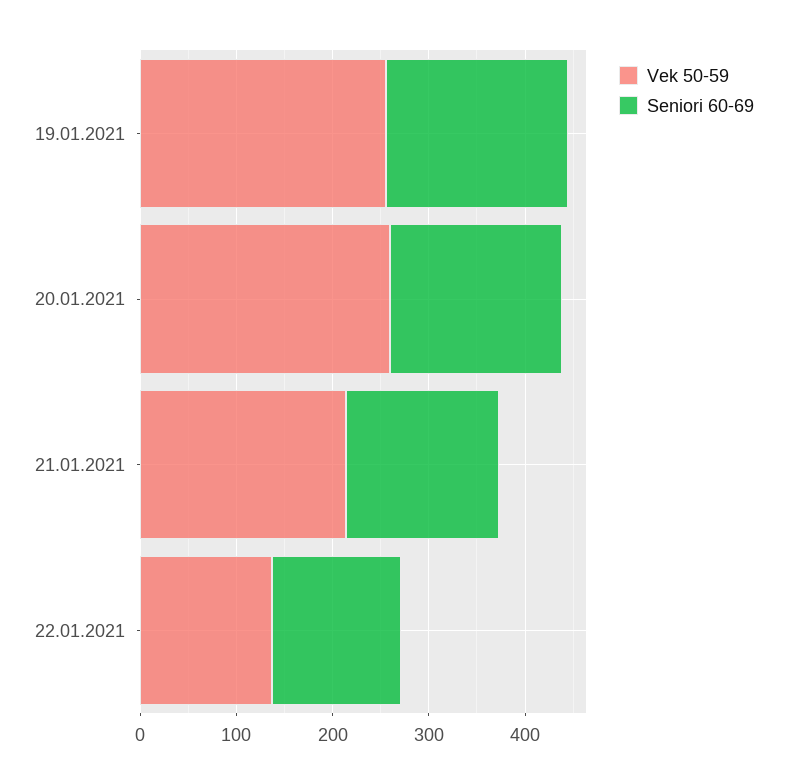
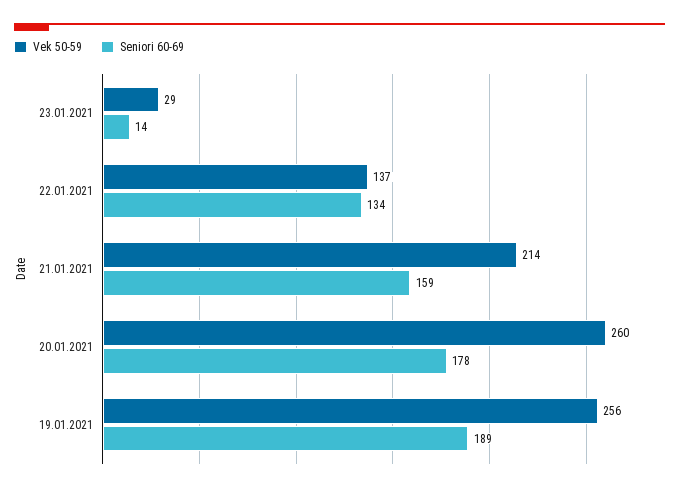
Vek 50-59, 23.01.2021: none -> 29
Seniori 60-69, 23.01.2021: none -> 14

